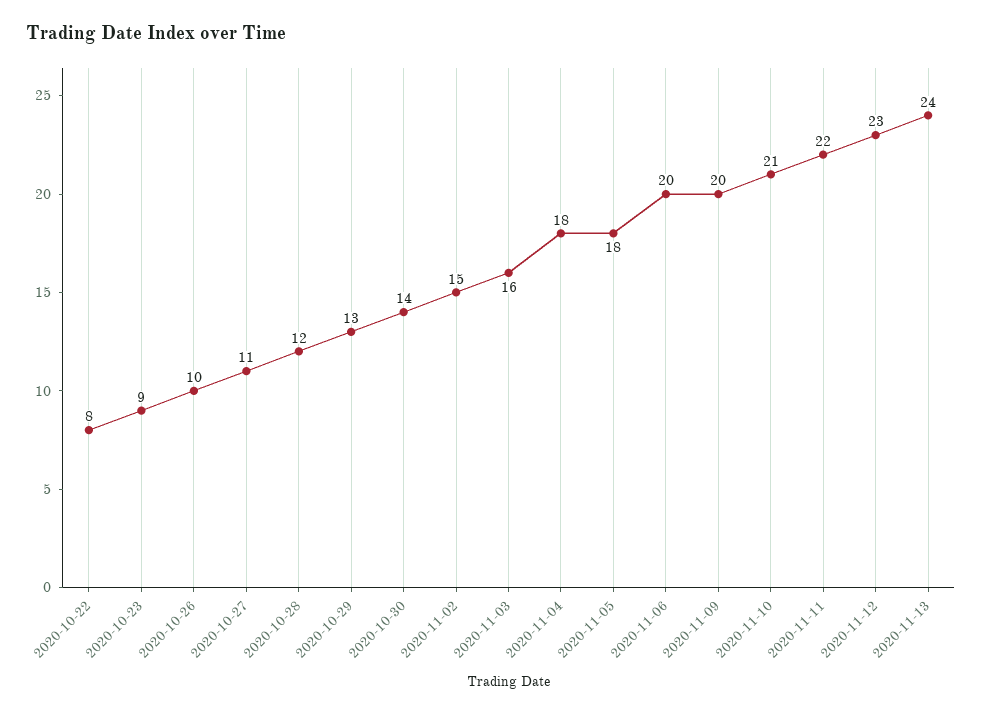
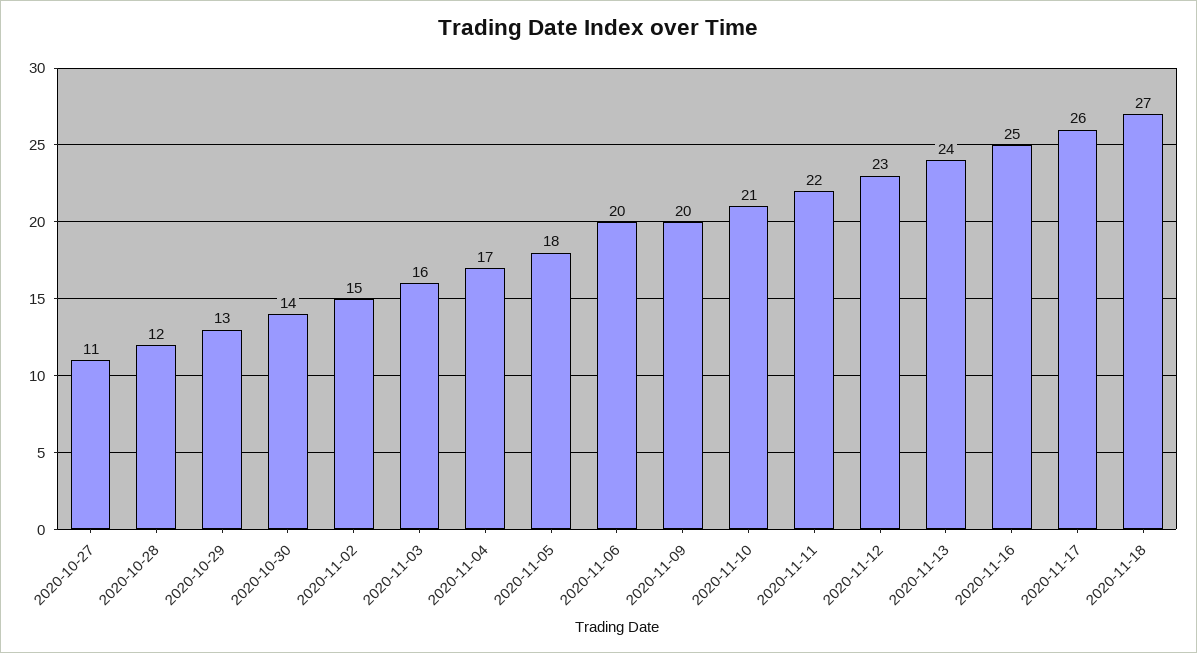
2020-10-22: 8 -> none
2020-10-23: 9 -> none
2020-10-26: 10 -> none
2020-11-04: 18 -> 17
2020-11-16: none -> 25
2020-11-17: none -> 26
2020-11-18: none -> 27

